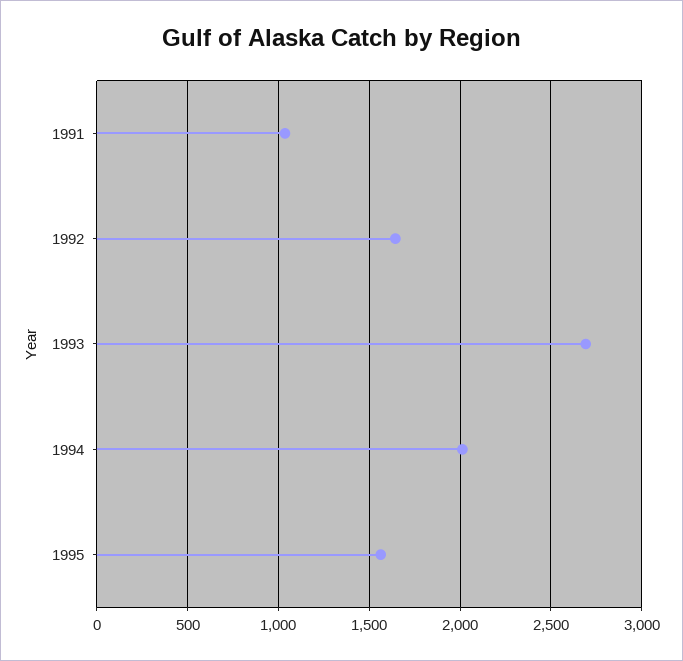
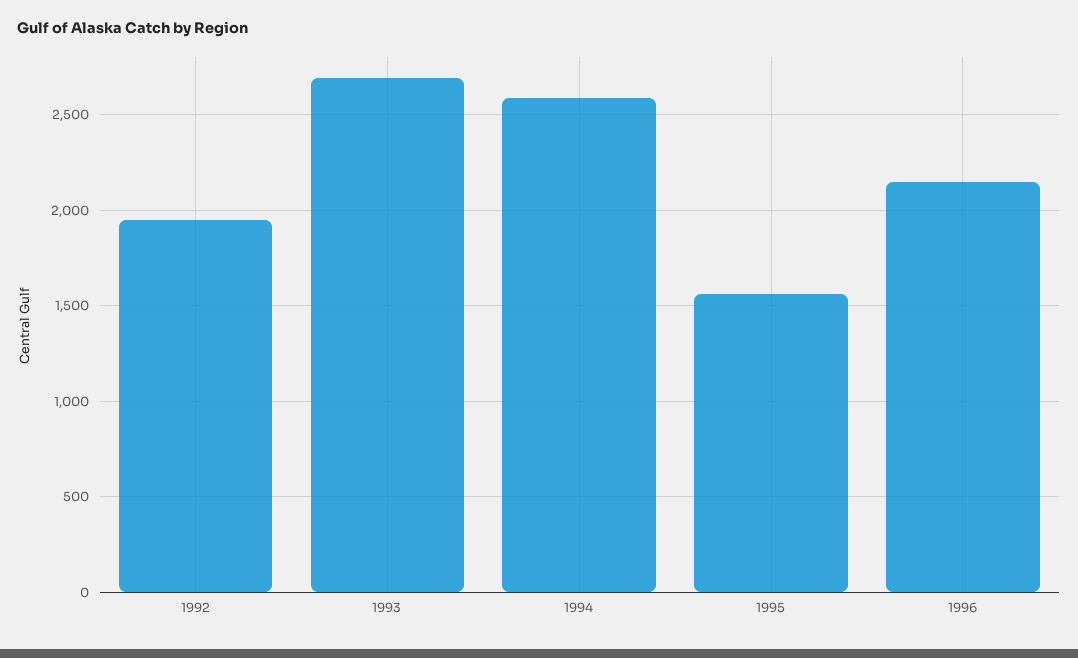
1991: 1050 -> none
1992: 1650 -> 1950
1994: 2000 -> 2600
1996: none -> 2150

